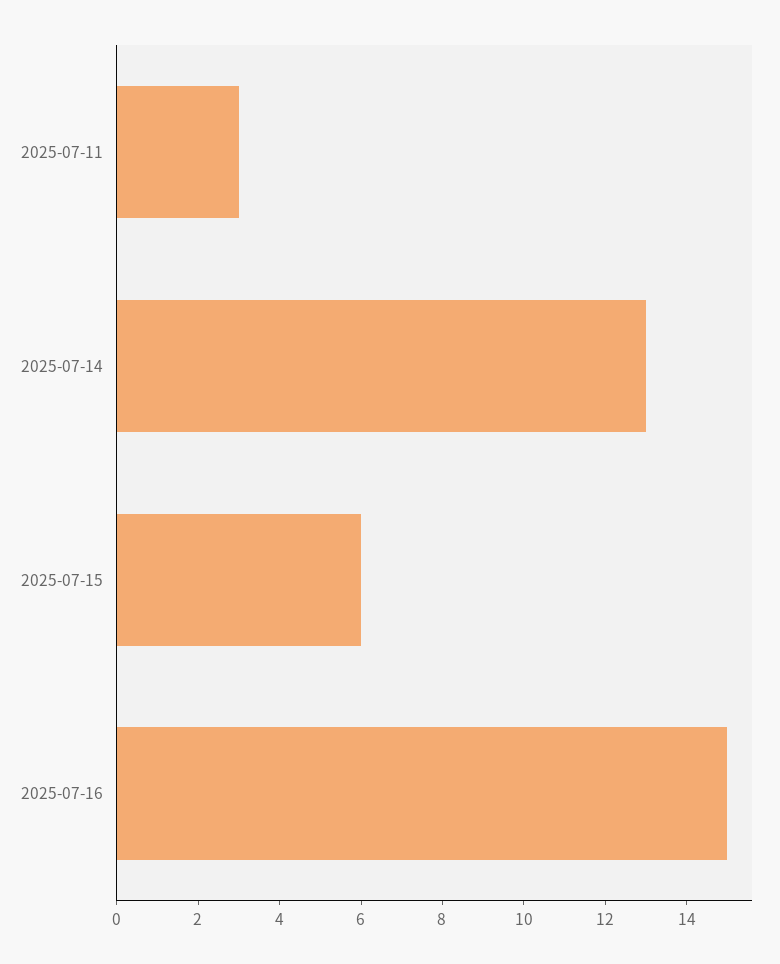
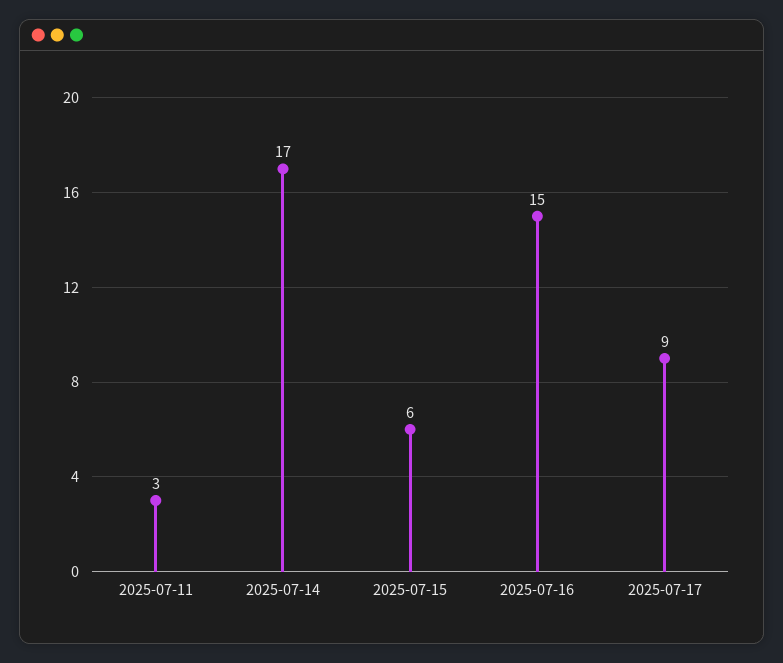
2025-07-14: 13 -> 17
2025-07-17: none -> 9

